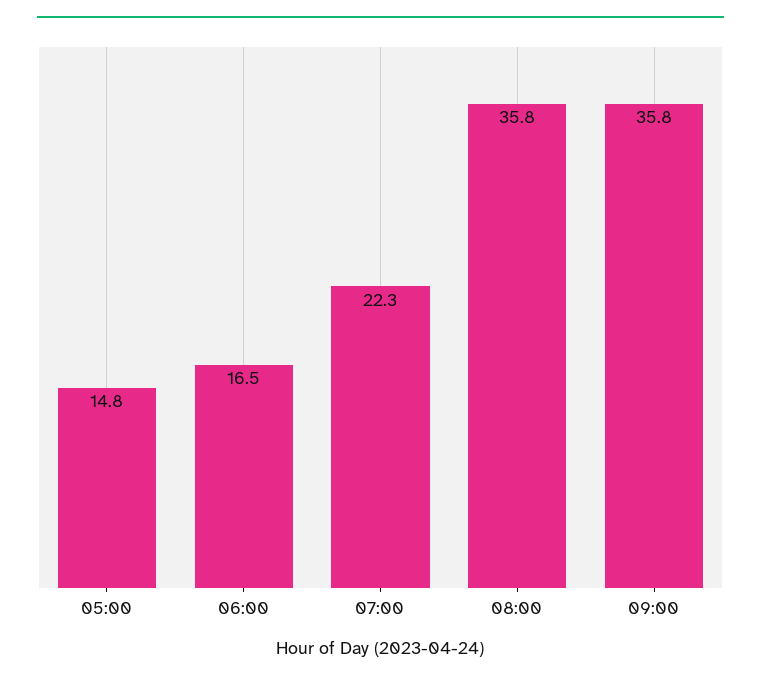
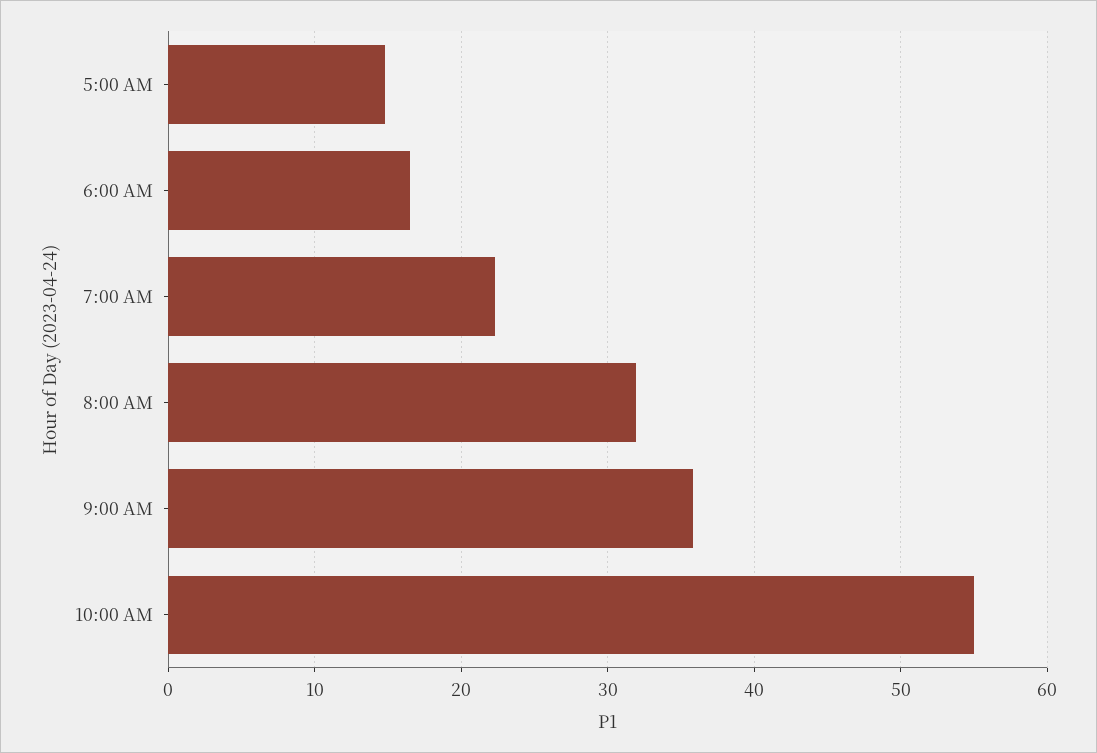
08:00: 35.8 -> 32
10:00 AM: none -> 55

